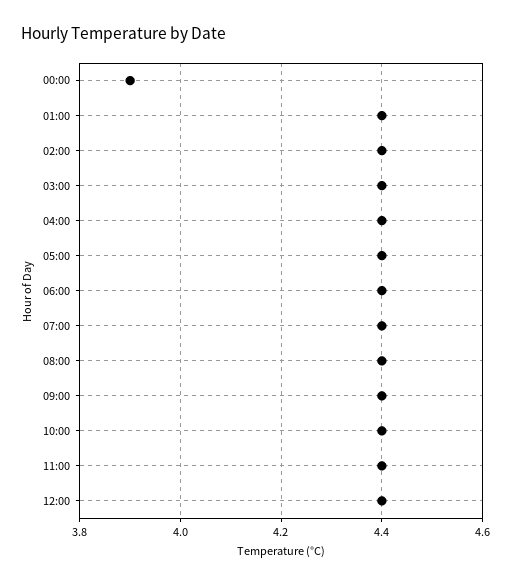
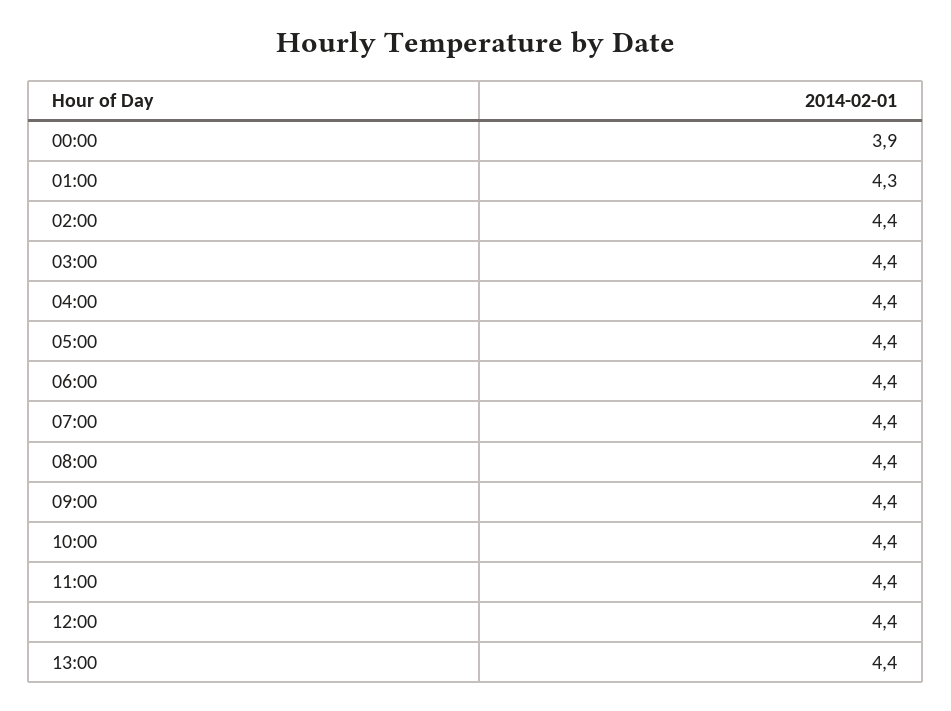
01:00: 4.4 -> 4.3
13:00: none -> 4.4

